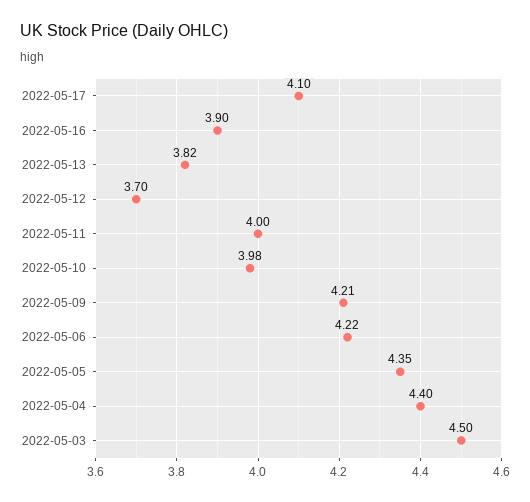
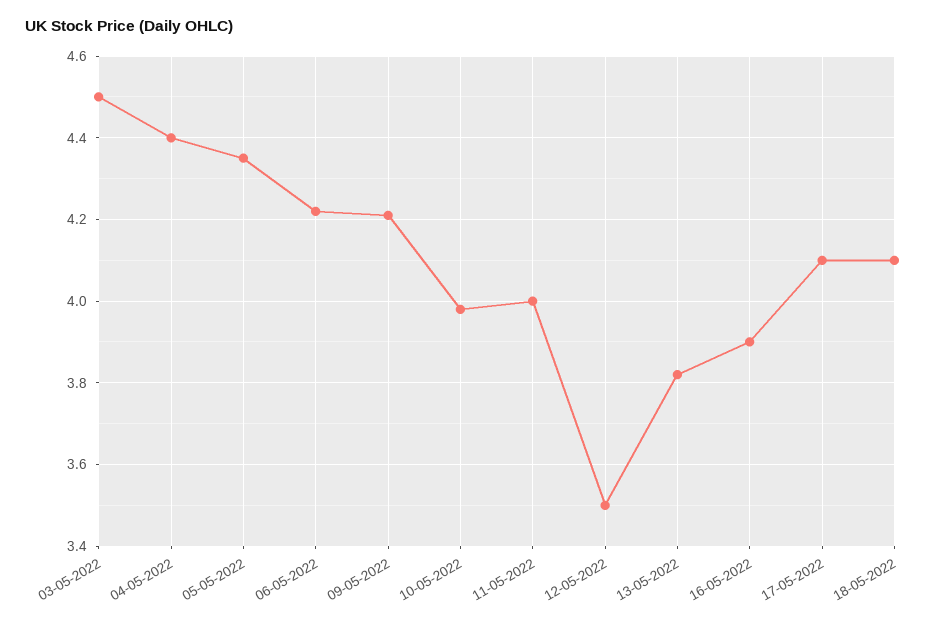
2022-05-12: 3.7 -> 3.5
18-05-2022: none -> 4.1

